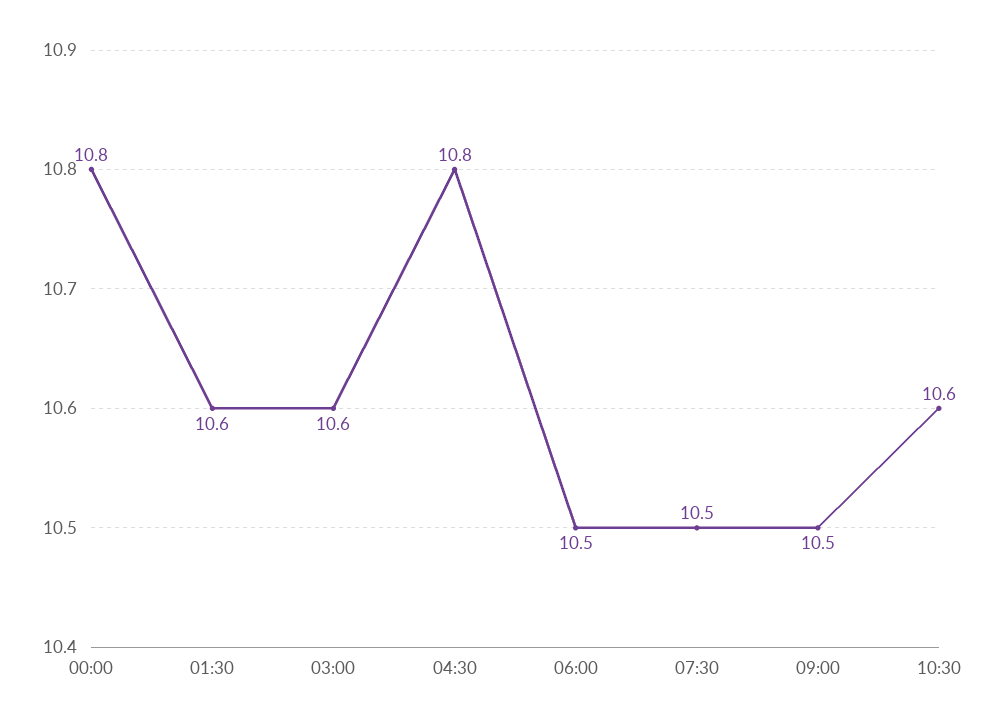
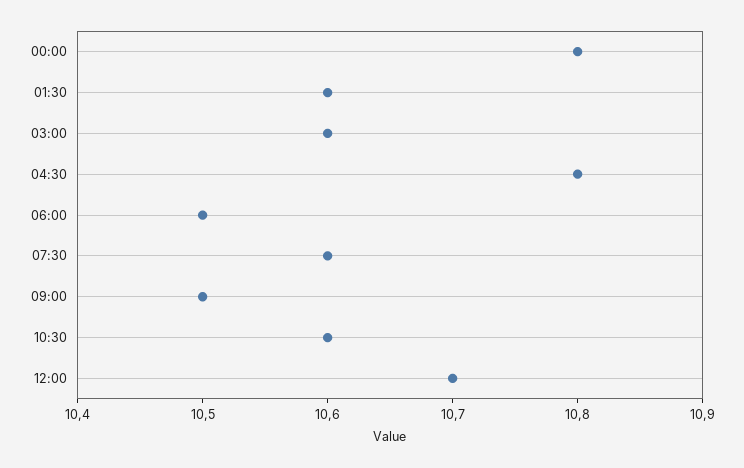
07:30: 10.5 -> 10.6
12:00: none -> 10.7

